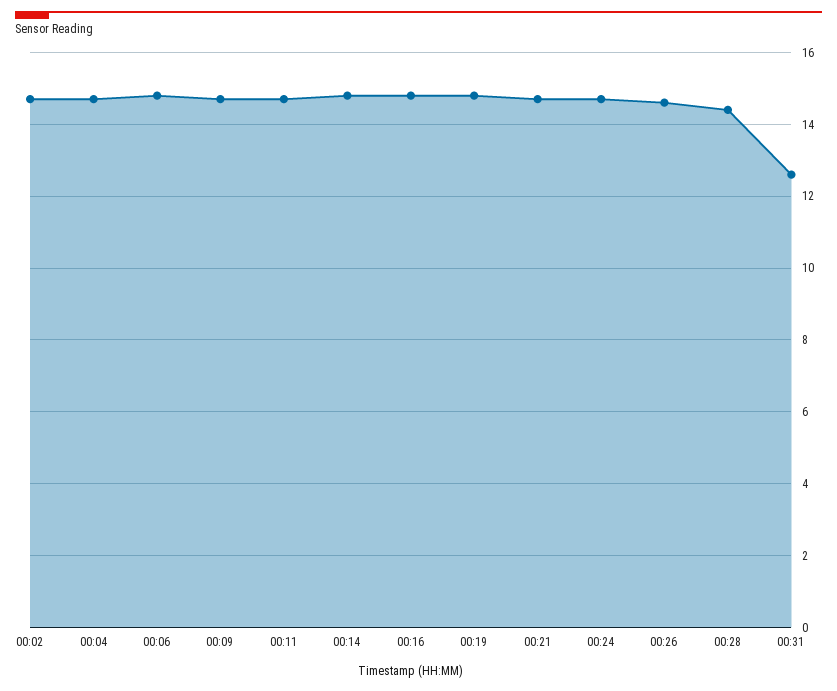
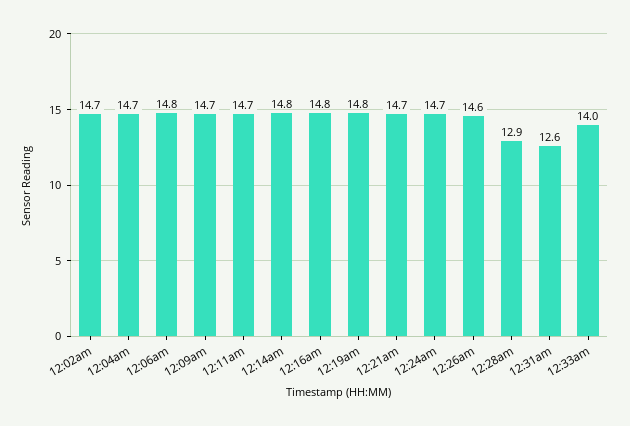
00:28: 14.5 -> 12.9
12:33am: none -> 14

